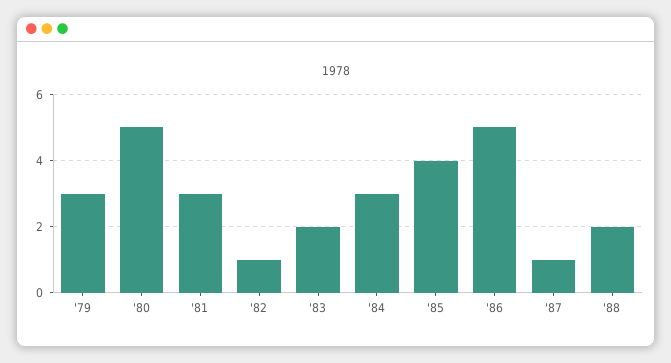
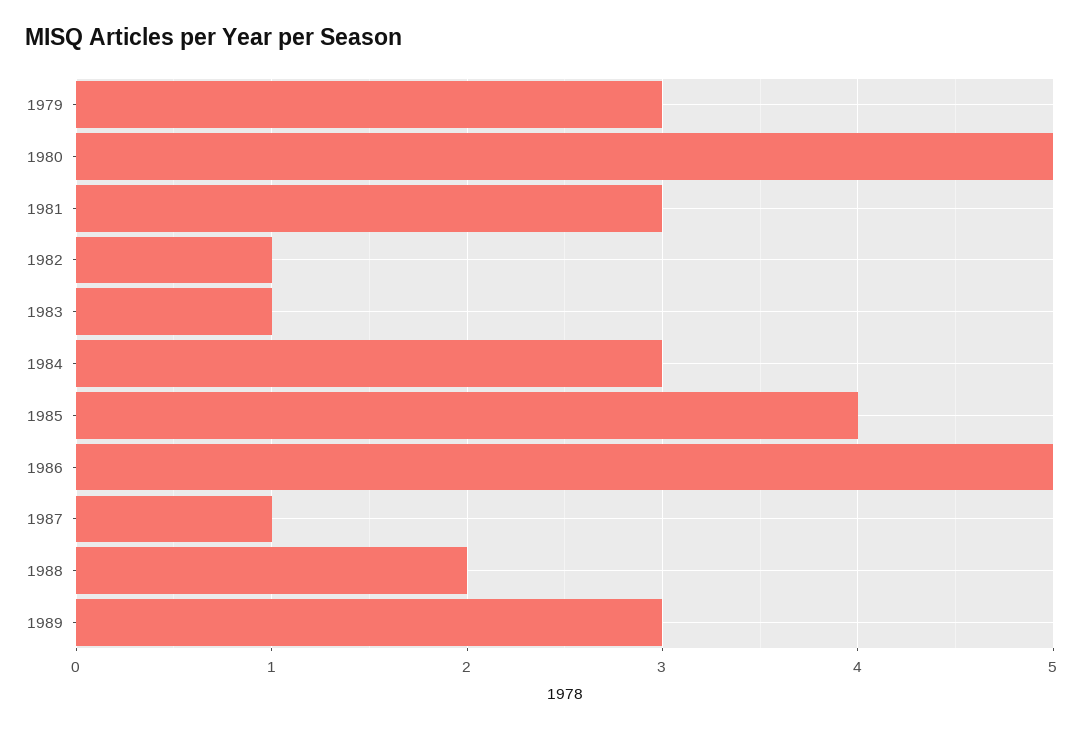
'83: 2 -> 1
1989: none -> 3

